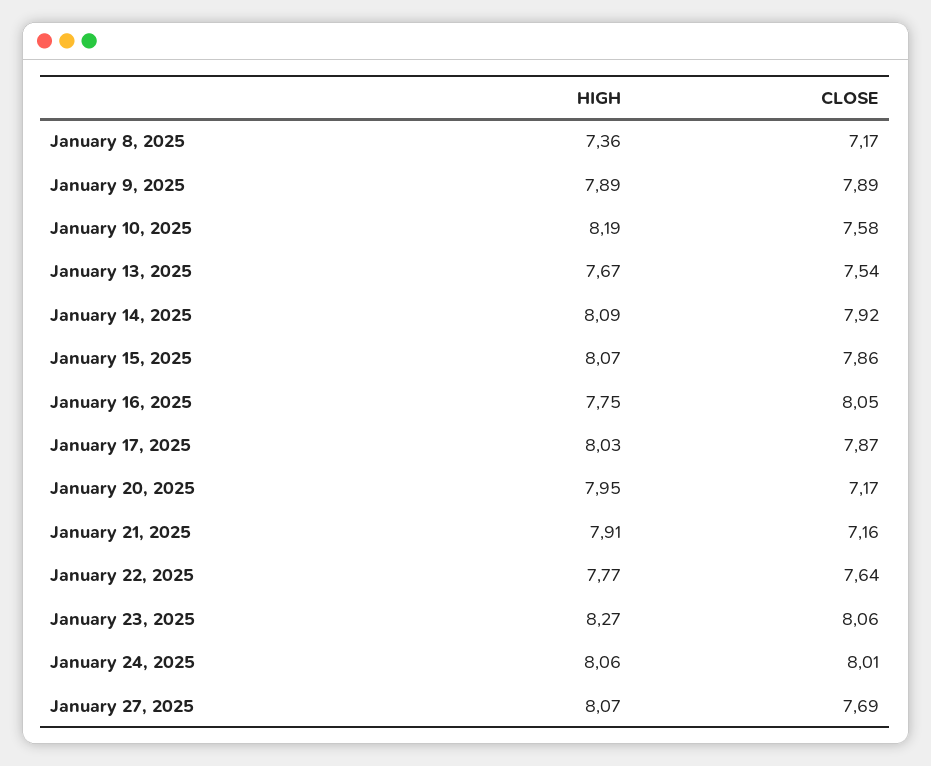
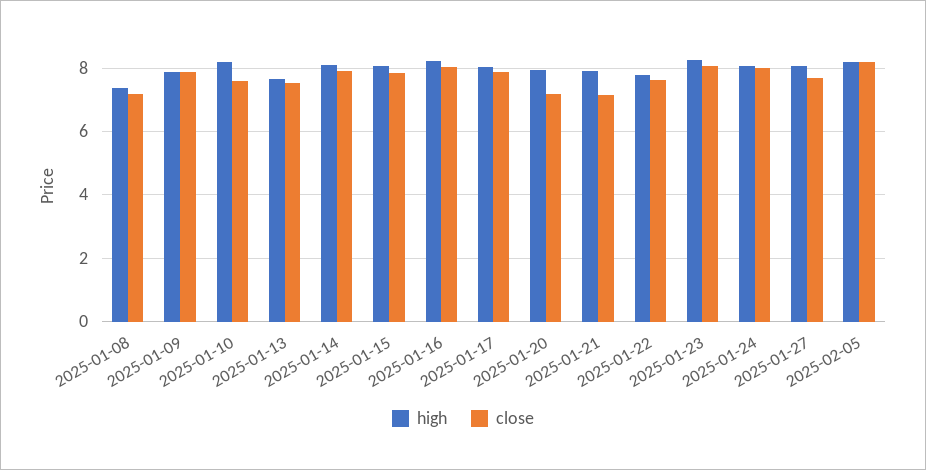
HIGH, January 16, 2025: 7.75 -> 8.2
HIGH, 2025-02-05: none -> 8.2
CLOSE, 2025-02-05: none -> 8.2

